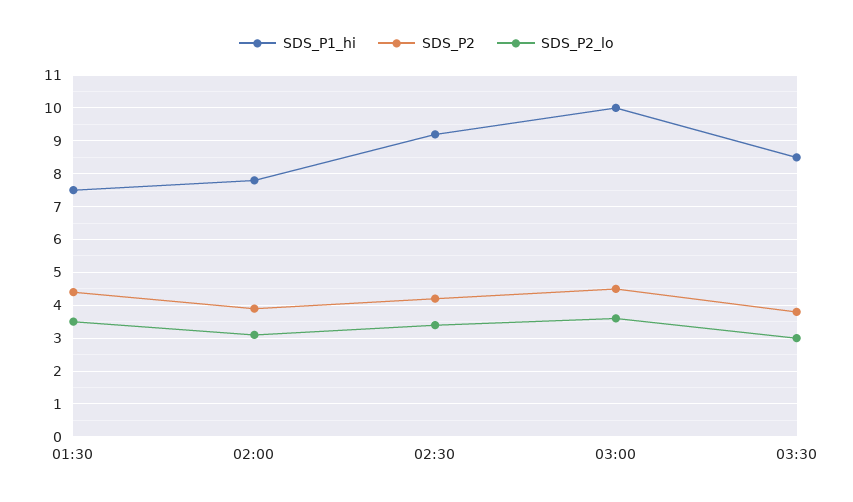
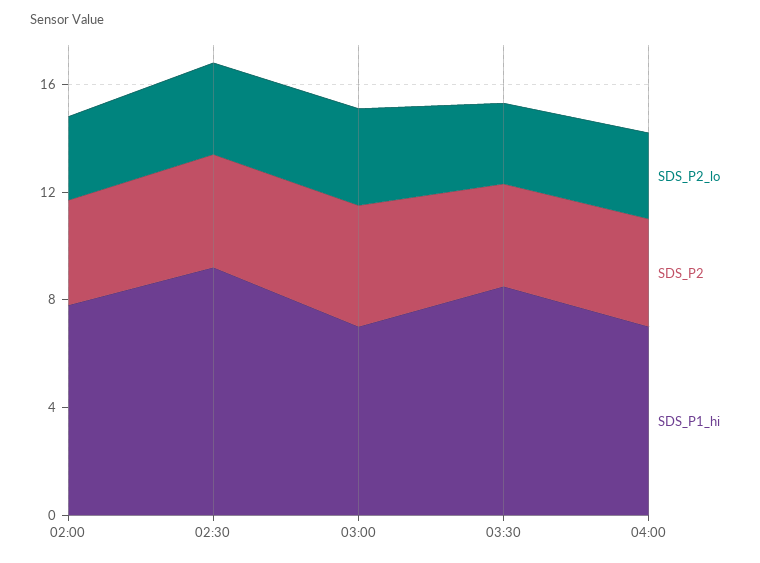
SDS_P1_hi, 01:30: 7.5 -> none
SDS_P2, 01:30: 4.5 -> none
SDS_P2_lo, 01:30: 3.5 -> none
SDS_P1_hi, 03:00: 10 -> 7
SDS_P2_lo, 04:00: none -> 3
SDS_P2, 04:00: none -> 4
SDS_P1_hi, 04:00: none -> 7

